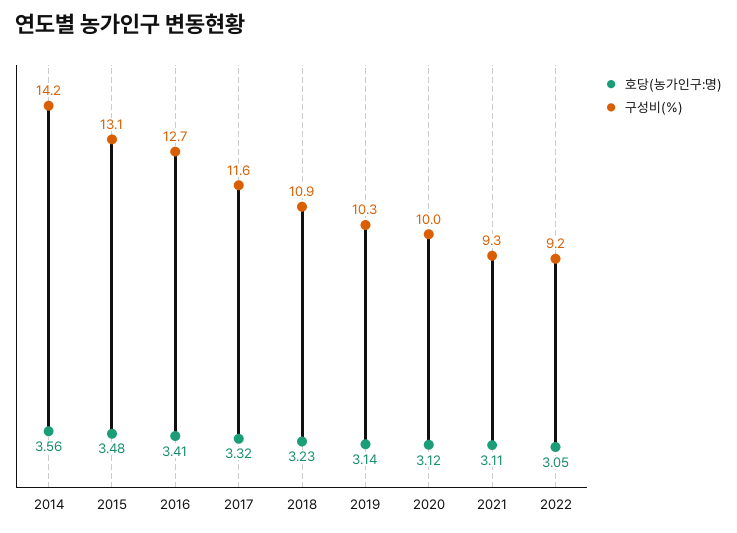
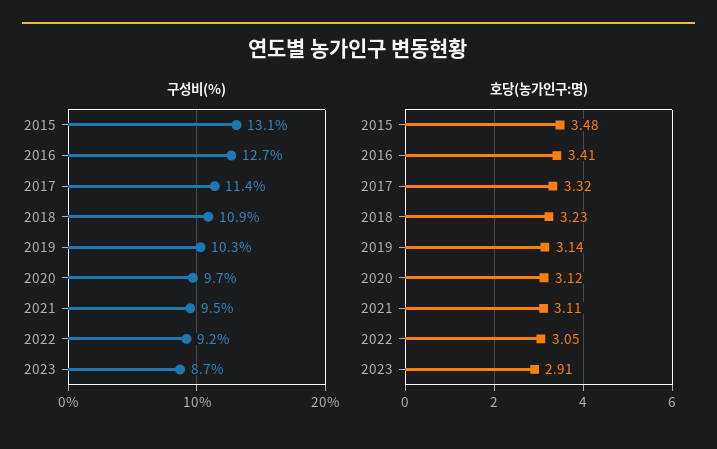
호당(농가인구:명), 2014: 3.56 -> none
구성비(%), 2014: 14.2 -> none
구성비(%), 2017: 11.6 -> 11.4
구성비(%), 2020: 10 -> 9.7
구성비(%), 2021: 9.3 -> 9.5
구성비(%), 2023: none -> 8.7
호당(농가인구:명), 2023: none -> 2.91

